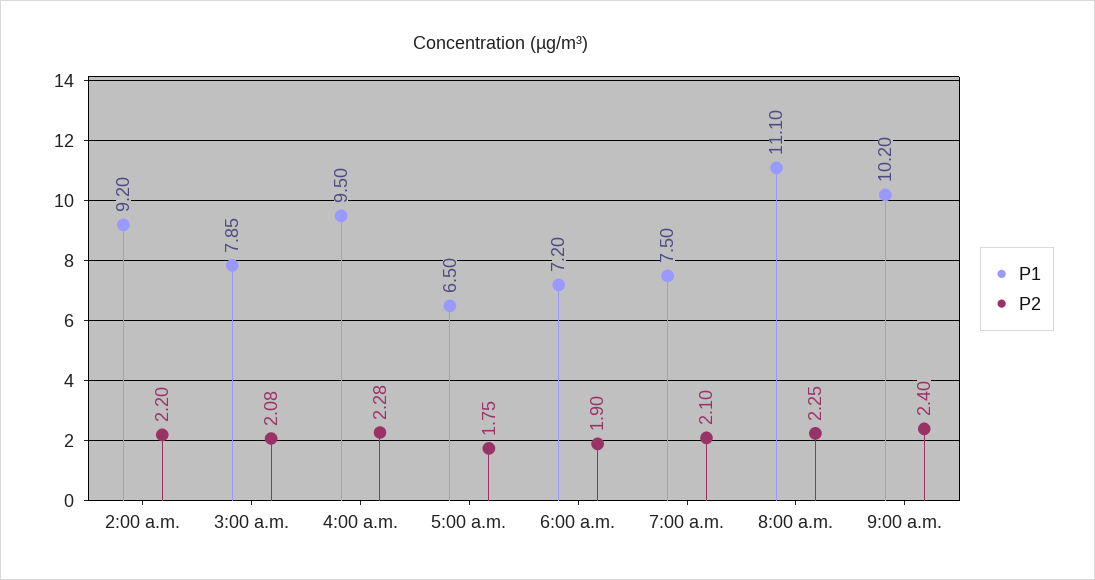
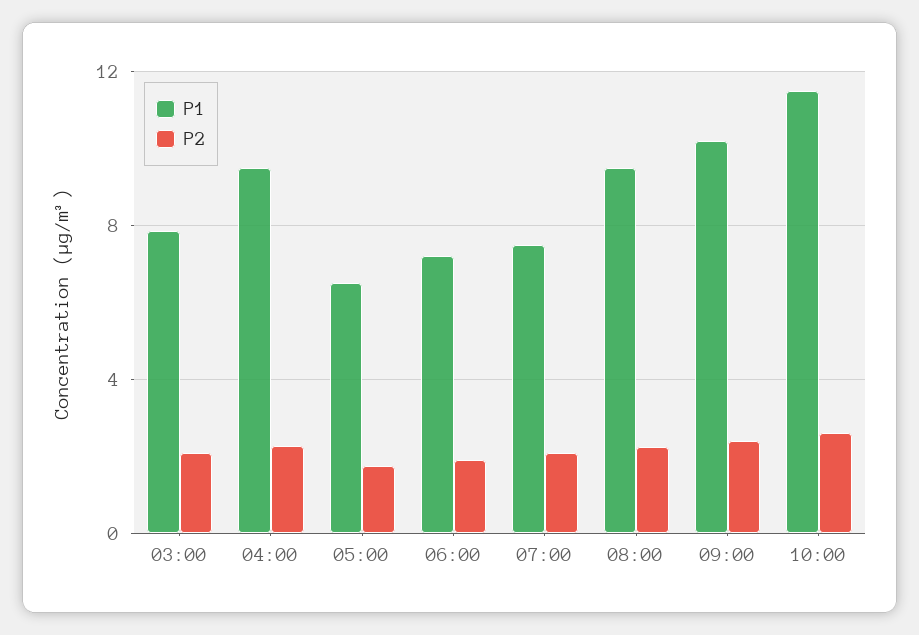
P1, 2:00 a.m.: 9.2 -> none
P2, 2:00 a.m.: 2.2 -> none
P1, 8:00 a.m.: 11.1 -> 9.5
P1, 10:00: none -> 11.5
P2, 10:00: none -> 2.5

